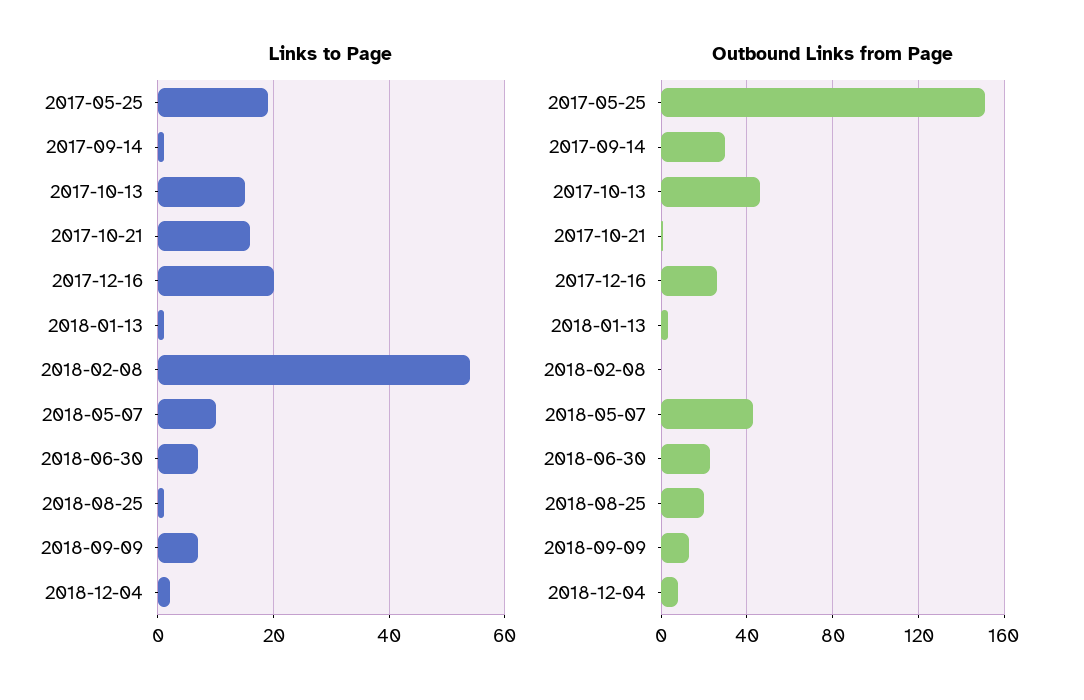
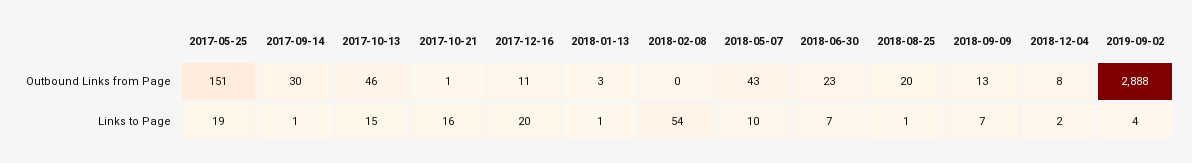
Outbound Links from Page, 2017-12-16: 25 -> 11
Outbound Links from Page, 2019-09-02: none -> 2888
Links to Page, 2019-09-02: none -> 4

